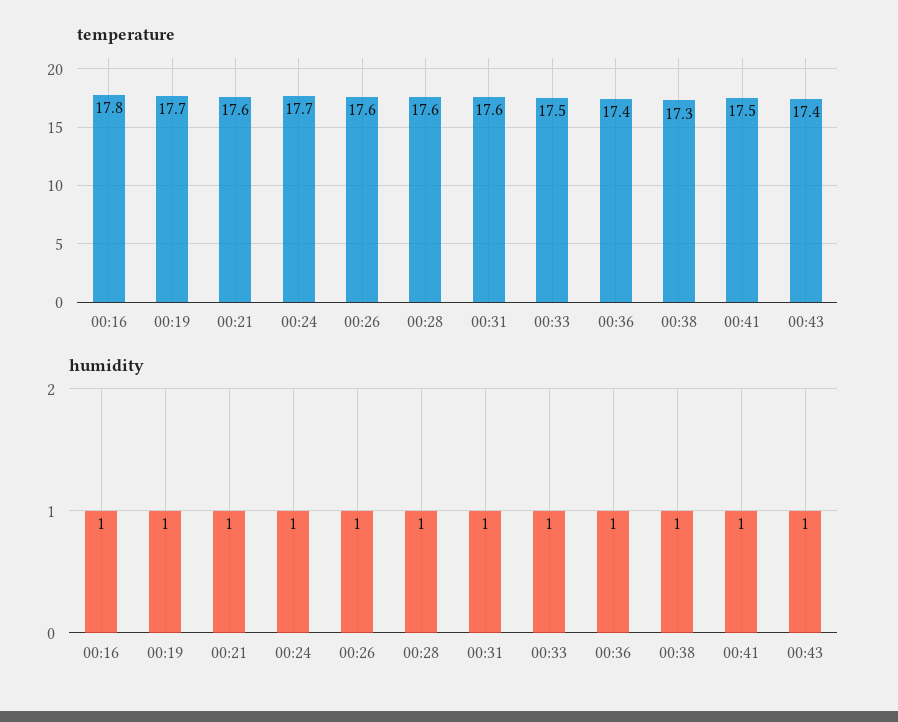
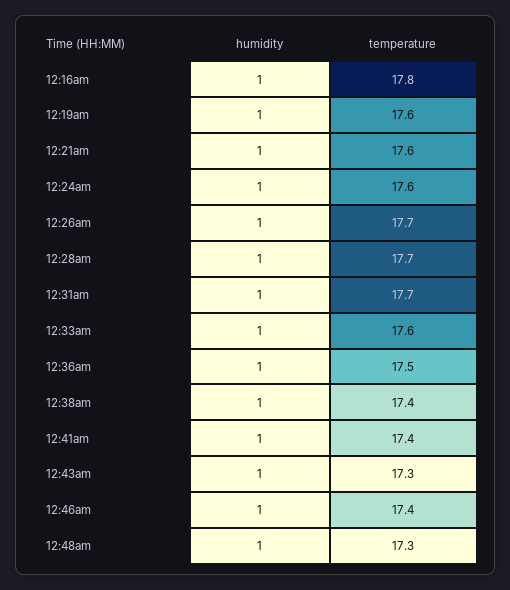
temperature, 00:19: 17.7 -> 17.6
temperature, 00:24: 17.7 -> 17.6
temperature, 00:26: 17.6 -> 17.7
temperature, 00:28: 17.6 -> 17.7
temperature, 00:31: 17.6 -> 17.7
temperature, 00:33: 17.5 -> 17.6
temperature, 00:36: 17.4 -> 17.5
temperature, 00:38: 17.3 -> 17.4
temperature, 00:41: 17.5 -> 17.4
temperature, 00:43: 17.4 -> 17.3
humidity, 12:46am: none -> 1
temperature, 12:46am: none -> 17.4
humidity, 12:48am: none -> 1
temperature, 12:48am: none -> 17.3

